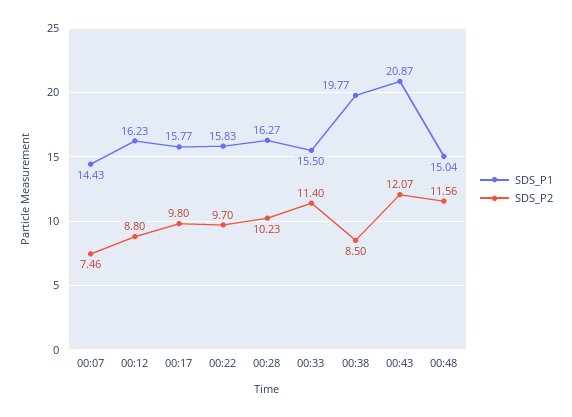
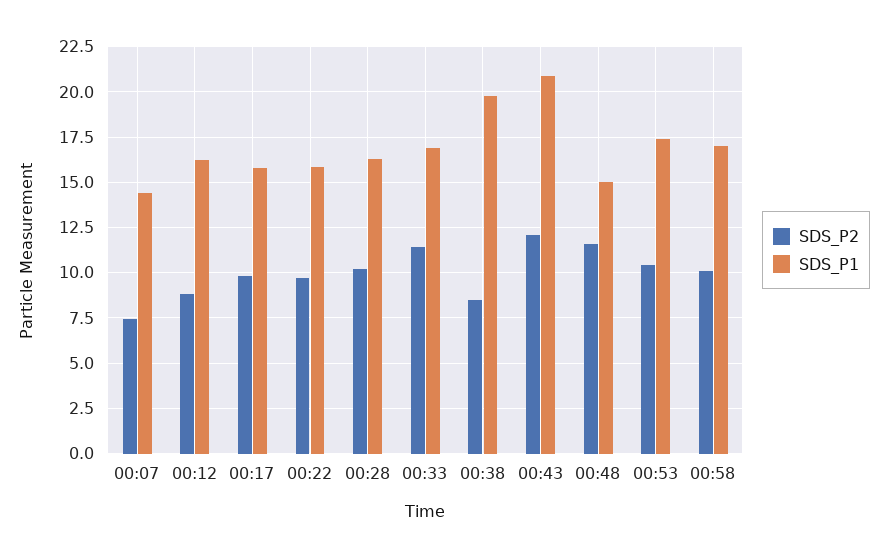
SDS_P1, 00:33: 15.5 -> 17
SDS_P2, 00:53: none -> 10.5
SDS_P1, 00:53: none -> 17.5
SDS_P2, 00:58: none -> 10
SDS_P1, 00:58: none -> 17

